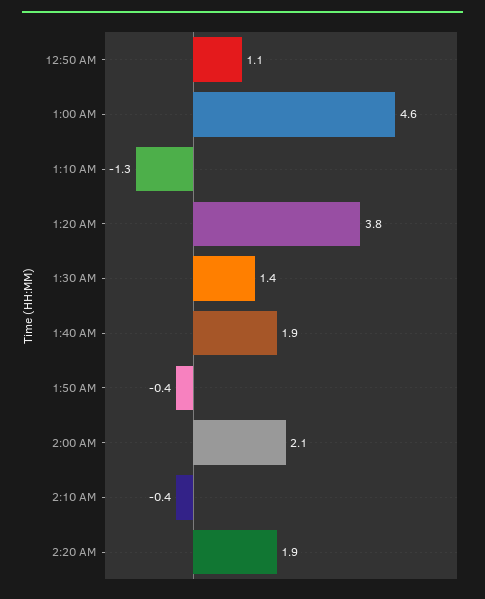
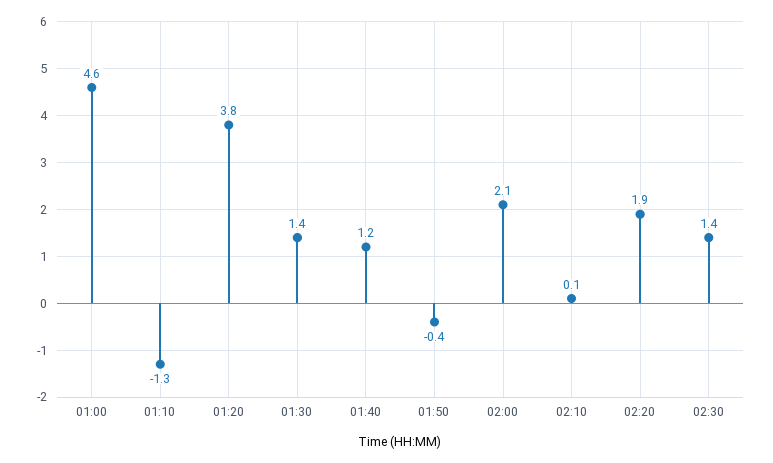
12:50 AM: 1.1 -> none
1:40 AM: 1.9 -> 1.2
2:10 AM: -0.4 -> 0.1
02:30: none -> 1.4

